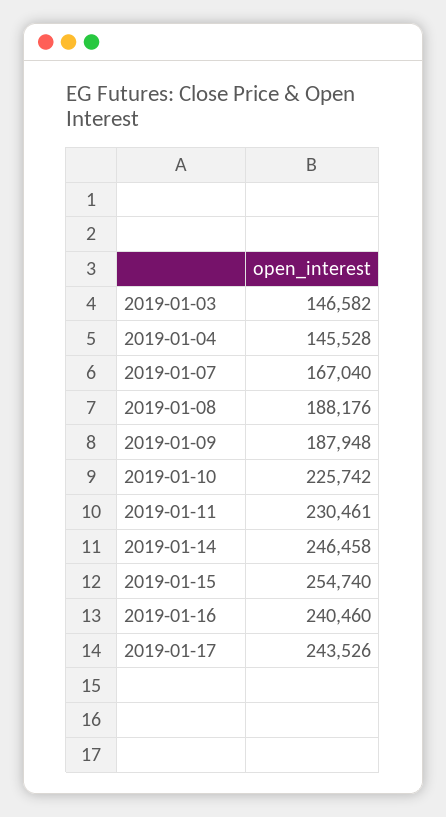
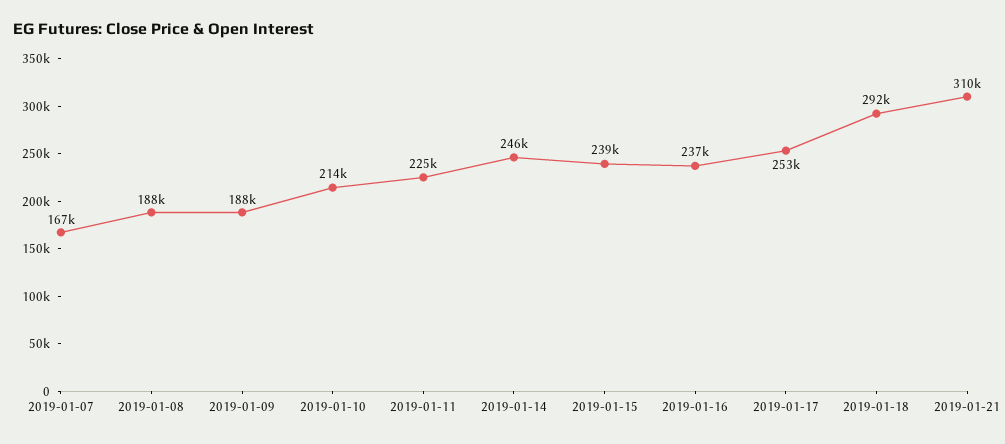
2019-01-03: 146582 -> none
2019-01-04: 145528 -> none
2019-01-10: 225742 -> 214000
2019-01-11: 230461 -> 225000
2019-01-15: 254740 -> 239000
2019-01-16: 240460 -> 237000
2019-01-17: 243526 -> 253000
2019-01-18: none -> 292000
2019-01-21: none -> 310000

